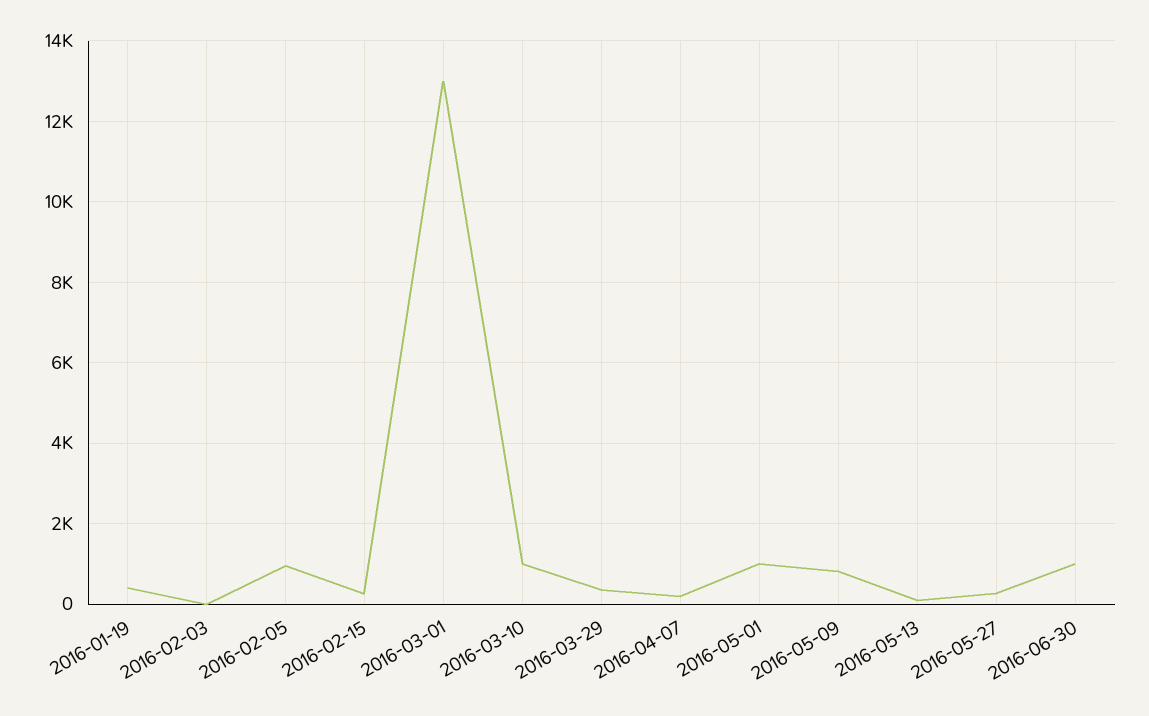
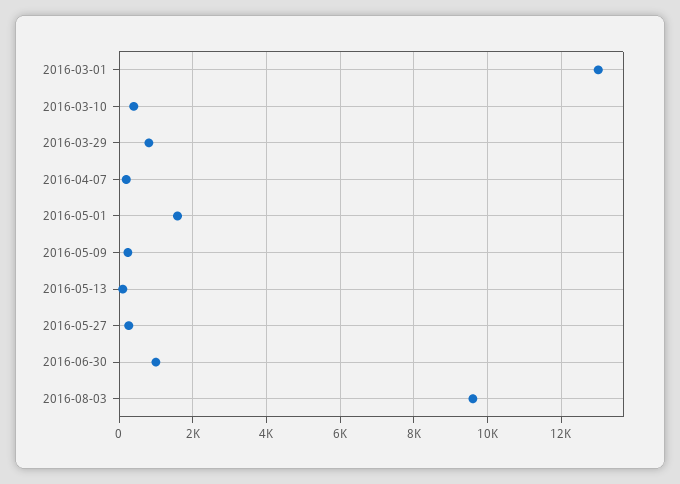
2016-01-19: 400 -> none
2016-02-03: 0 -> none
2016-02-05: 1000 -> none
2016-02-15: 200 -> none
2016-03-10: 1000 -> 400
2016-03-29: 400 -> 800
2016-05-01: 1000 -> 1600
2016-05-09: 800 -> 200
2016-08-03: none -> 9600

